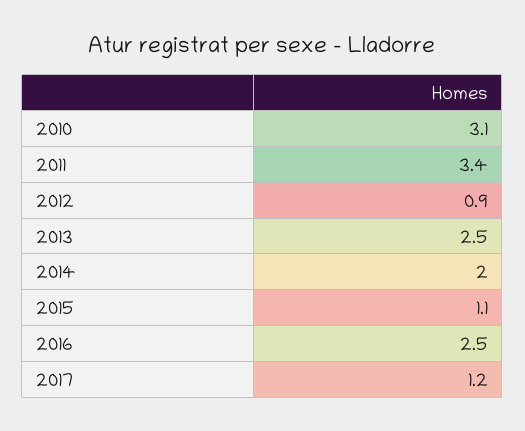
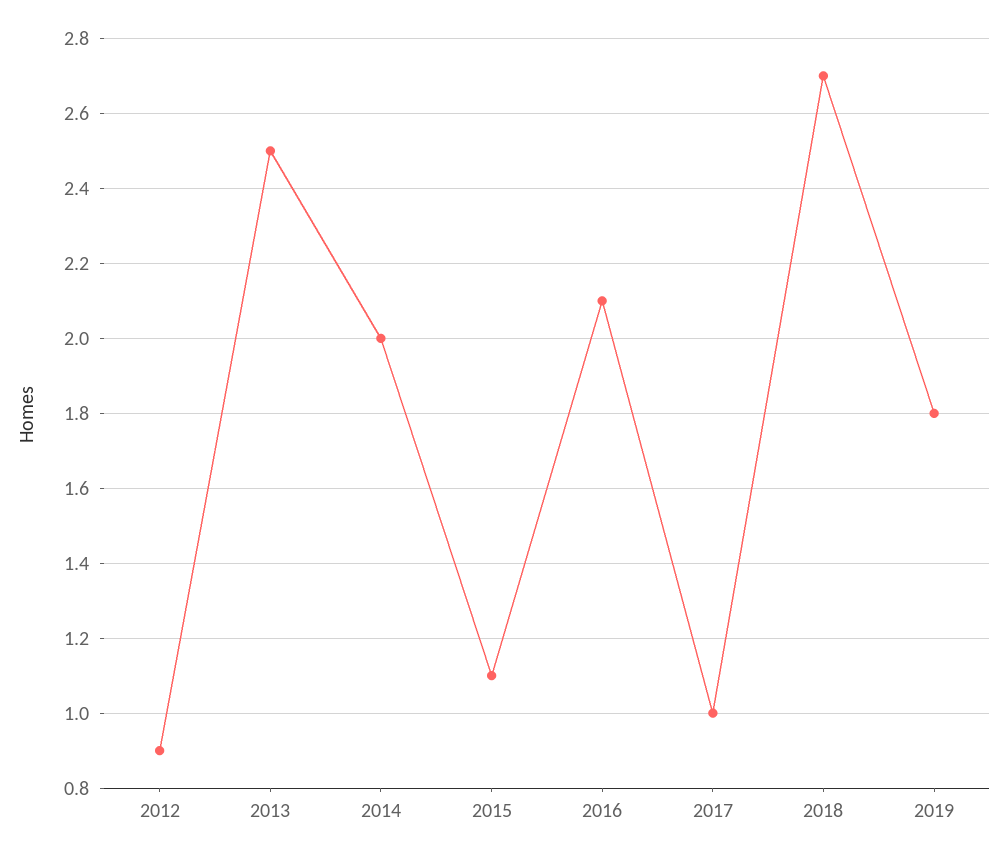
2010: 3.1 -> none
2011: 3.4 -> none
2016: 2.5 -> 2.1
2017: 1.2 -> 1
2018: none -> 2.7
2019: none -> 1.8

